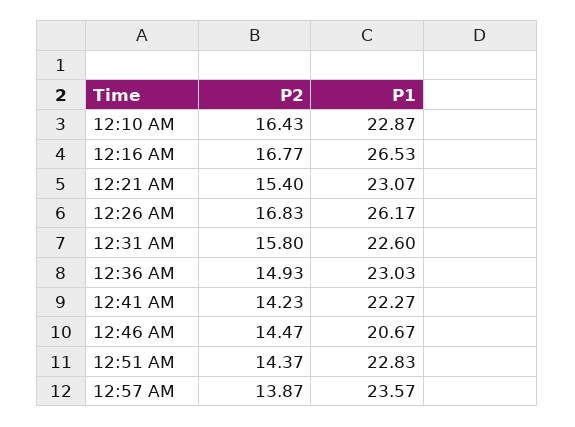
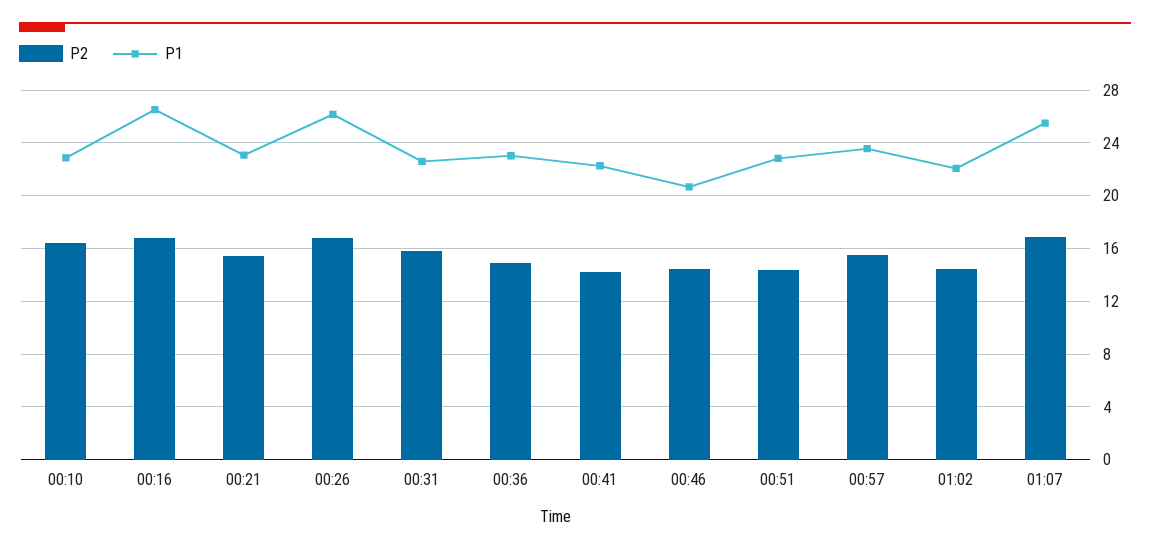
P2, 12:57 AM: 13.87 -> 15.5
P2, 01:02: none -> 14.5
P1, 01:02: none -> 22
P2, 01:07: none -> 17
P1, 01:07: none -> 25.5

